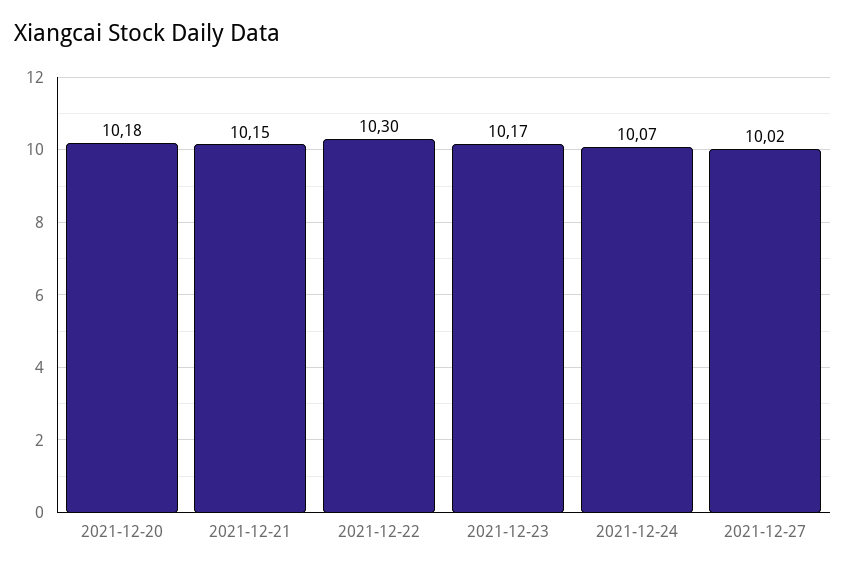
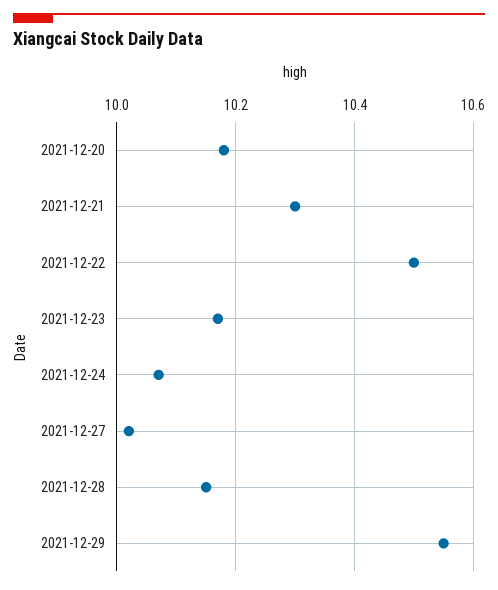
2021-12-21: 10.15 -> 10.3
2021-12-22: 10.3 -> 10.5
2021-12-28: none -> 10.15
2021-12-29: none -> 10.55

